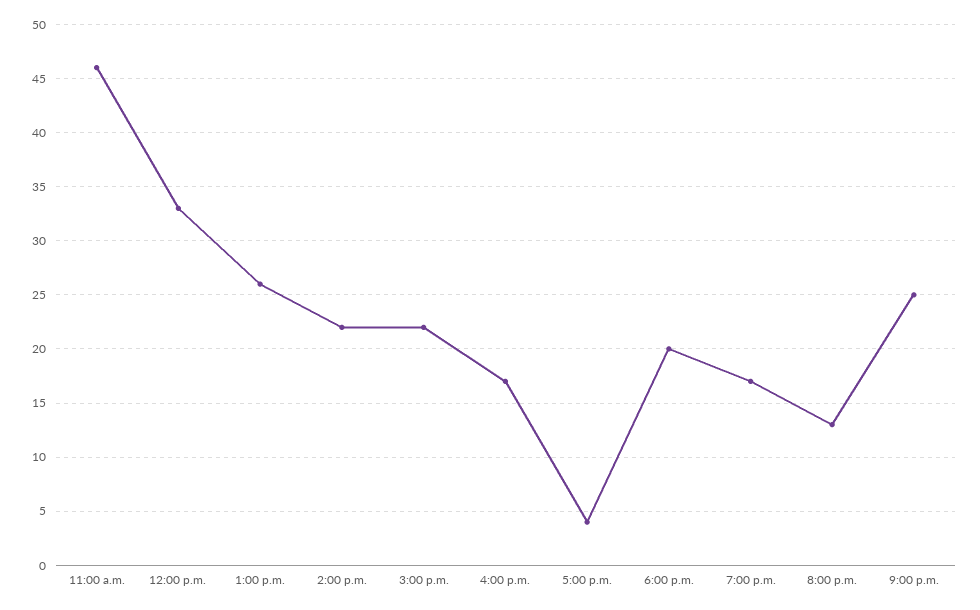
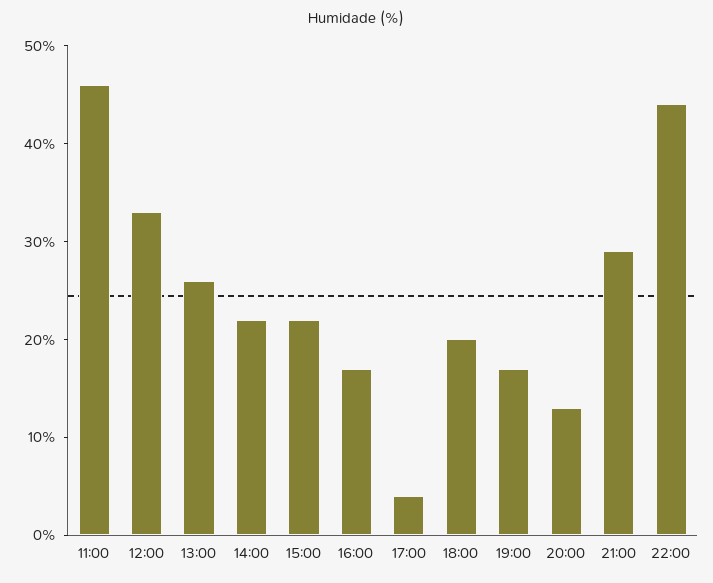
9:00 p.m.: 25 -> 29
22:00: none -> 44

